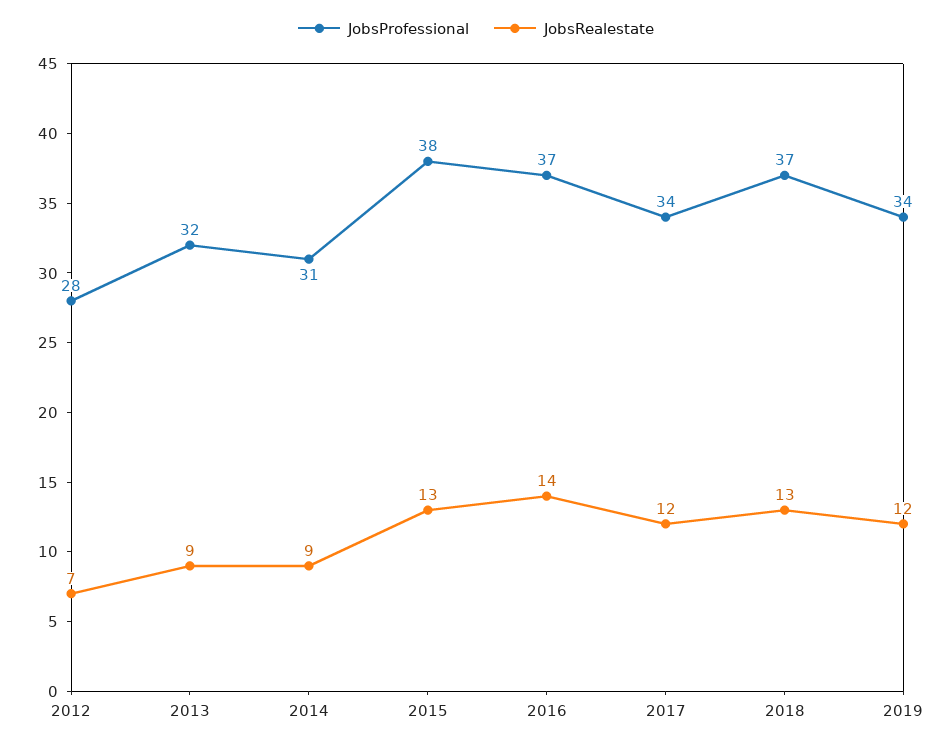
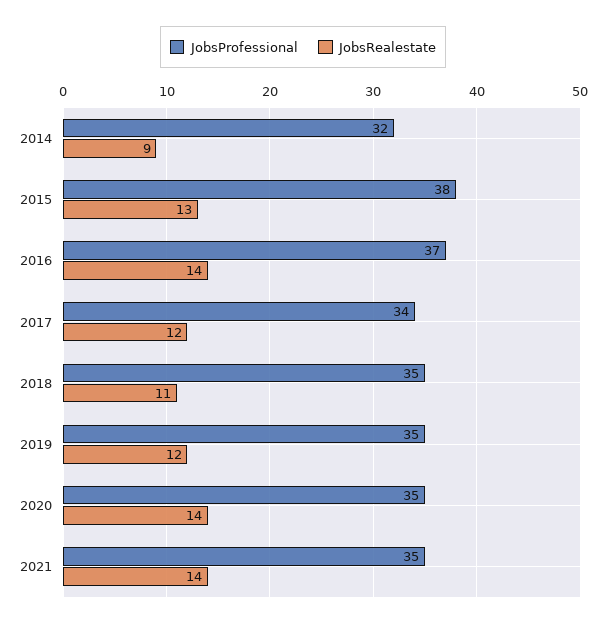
JobsProfessional, 2012: 28 -> none
JobsRealestate, 2012: 7 -> none
JobsProfessional, 2013: 32 -> none
JobsRealestate, 2013: 9 -> none
JobsProfessional, 2014: 31 -> 32
JobsProfessional, 2018: 37 -> 35
JobsRealestate, 2018: 13 -> 11
JobsProfessional, 2019: 34 -> 35
JobsProfessional, 2020: none -> 35
JobsRealestate, 2020: none -> 14
JobsProfessional, 2021: none -> 35
JobsRealestate, 2021: none -> 14

